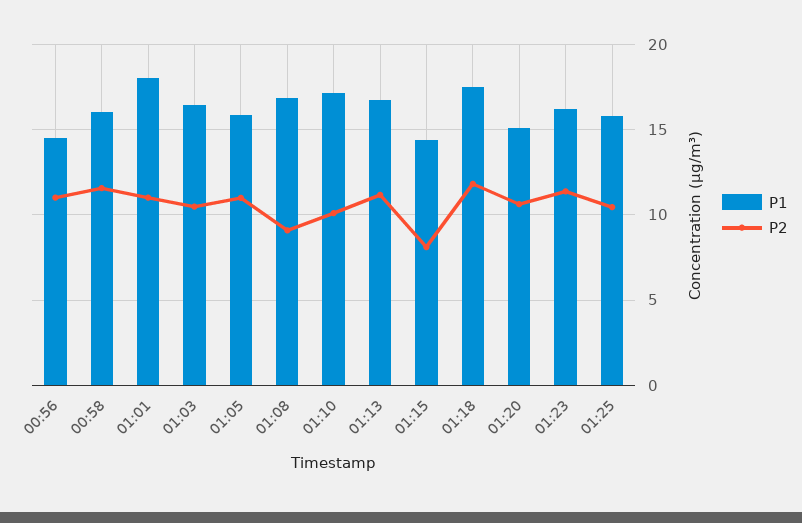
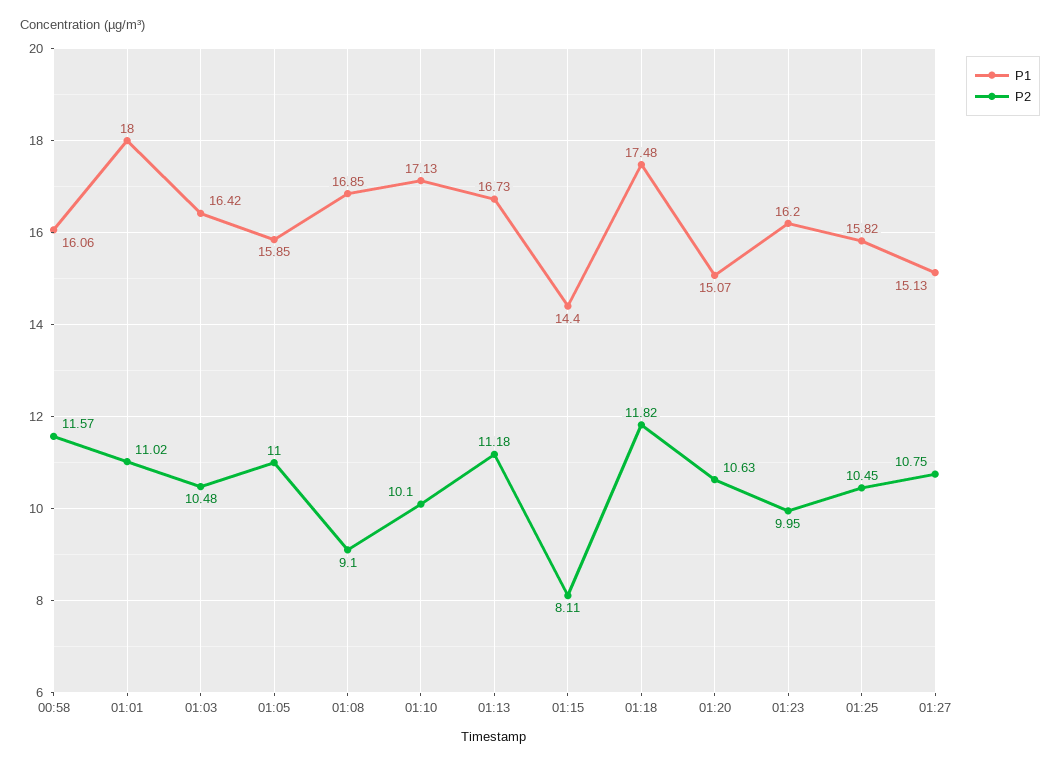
P1, 00:56: 14.5 -> none
P2, 00:56: 11 -> none
P2, 01:23: 11.5 -> 9.95
P1, 01:27: none -> 15.13
P2, 01:27: none -> 10.75

